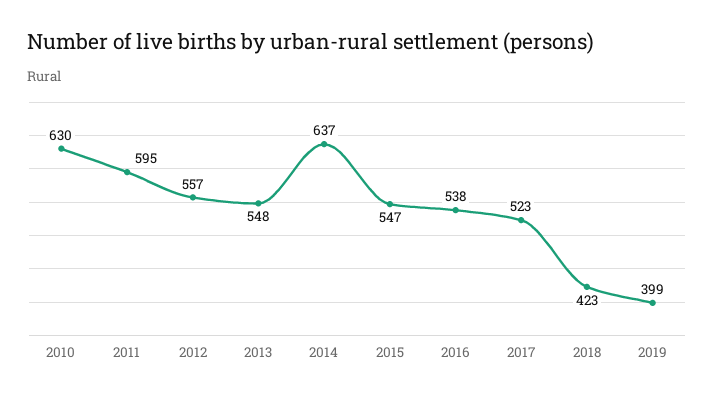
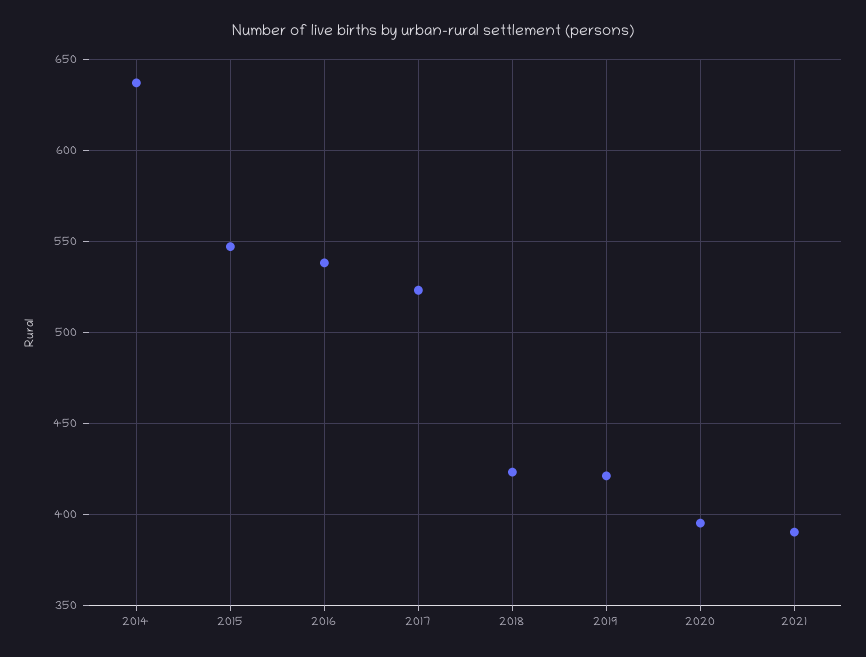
2010: 630 -> none
2011: 595 -> none
2012: 557 -> none
2013: 548 -> none
2019: 399 -> 420
2020: none -> 395
2021: none -> 390

